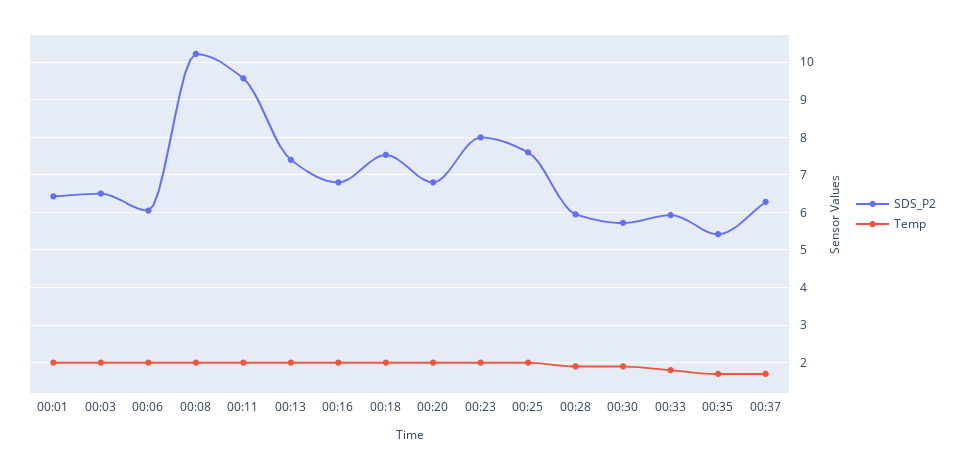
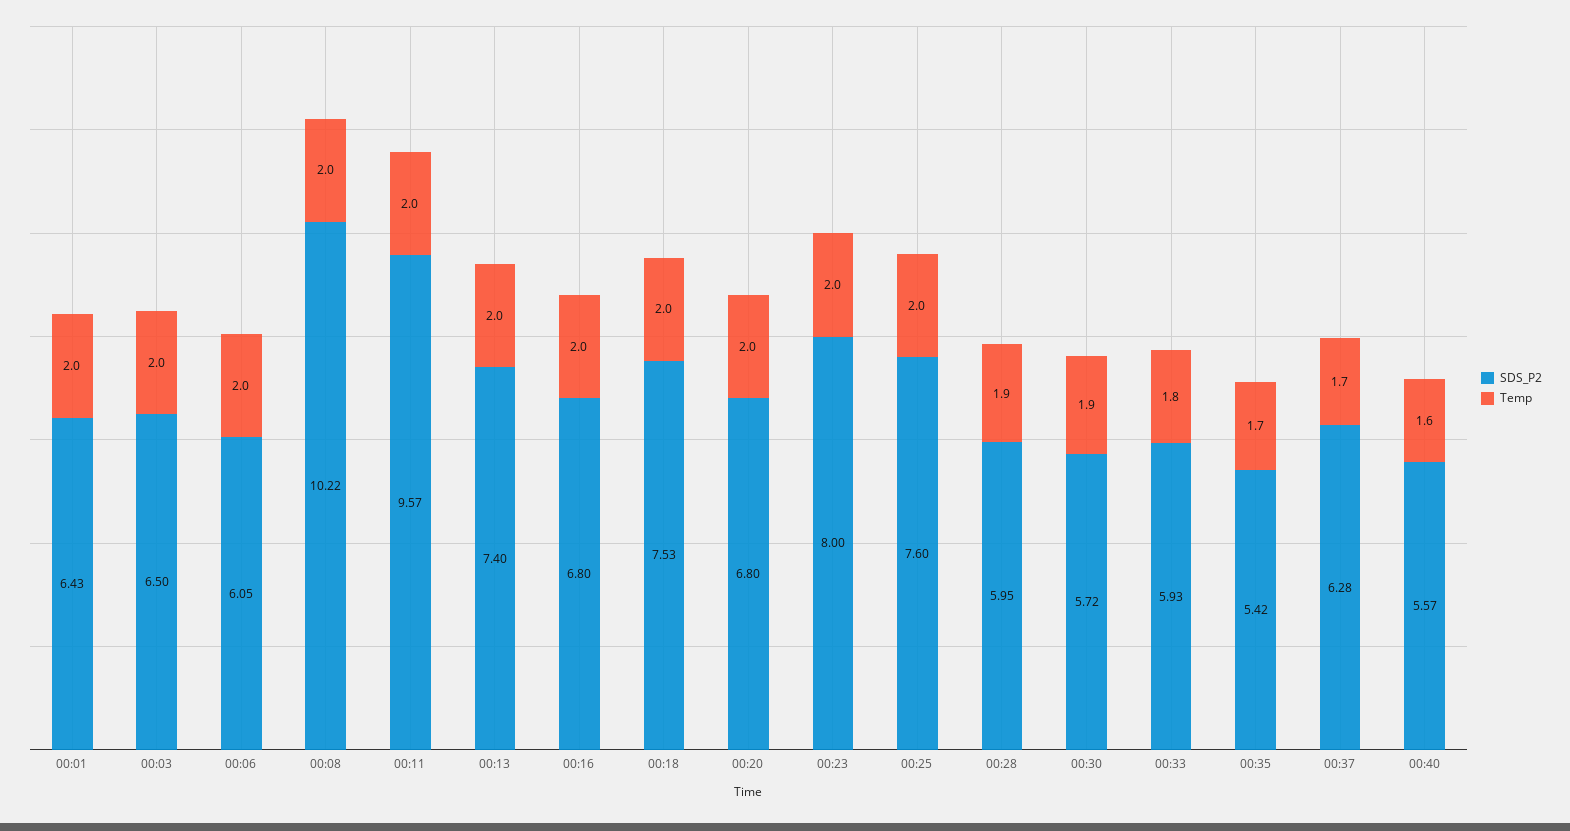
SDS_P2, 00:40: none -> 5.57
Temp, 00:40: none -> 1.6

